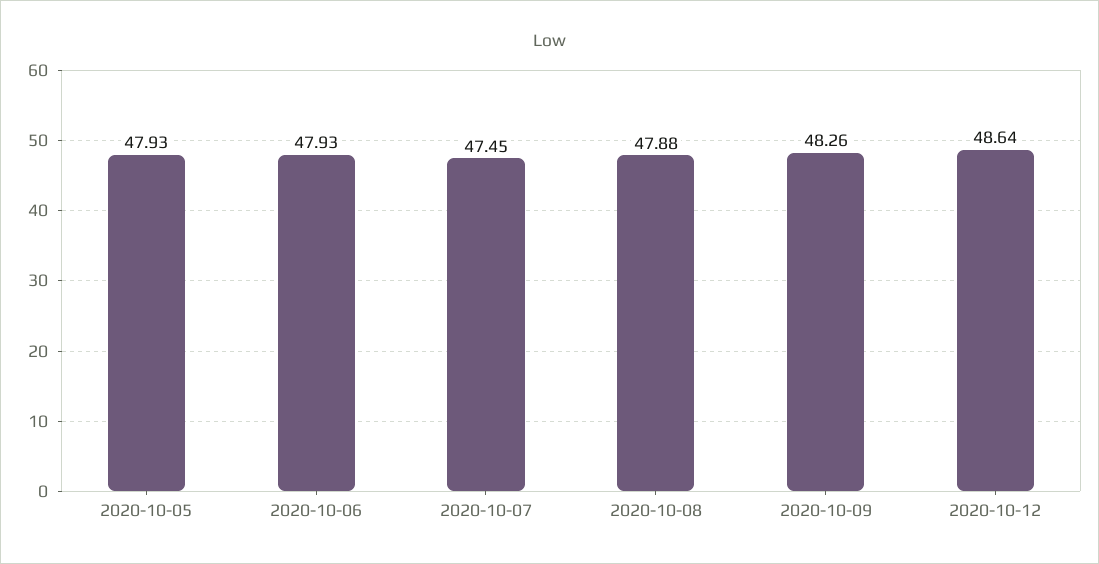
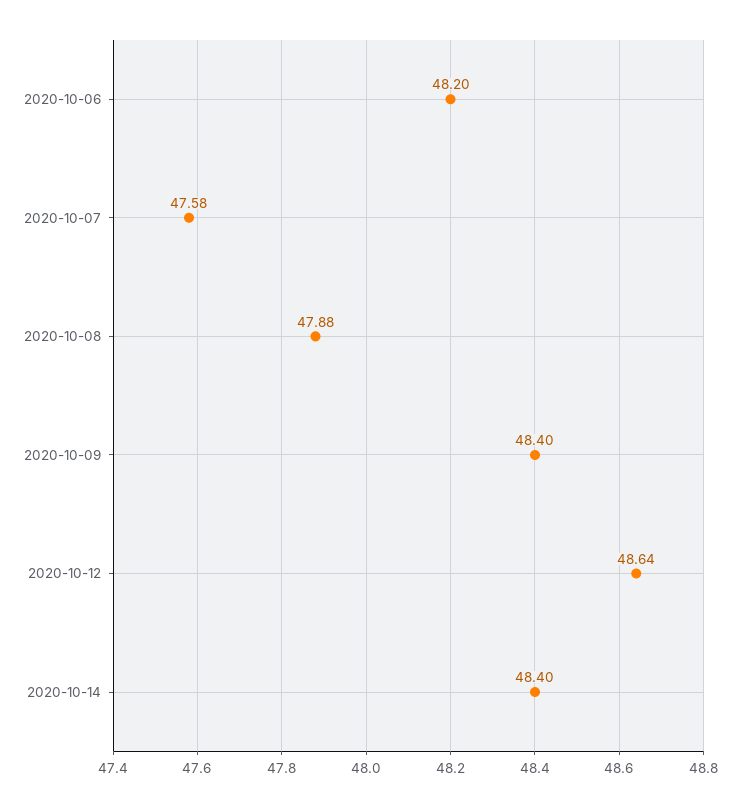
2020-10-05: 47.93 -> none
2020-10-06: 47.93 -> 48.2
2020-10-07: 47.45 -> 47.58
2020-10-09: 48.26 -> 48.4
2020-10-14: none -> 48.4

